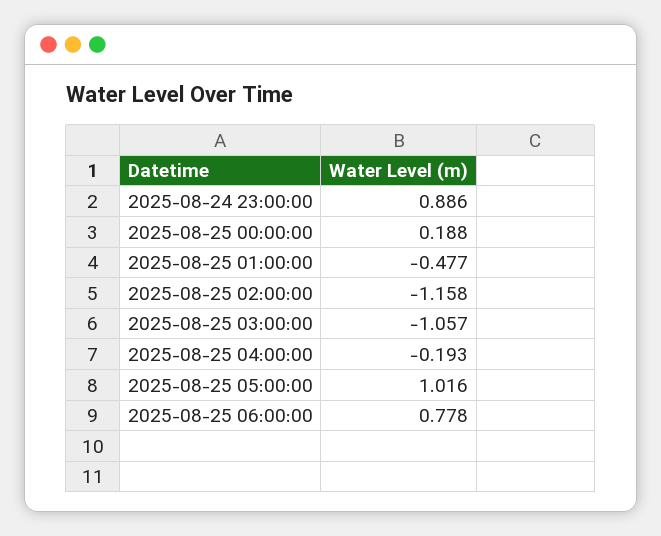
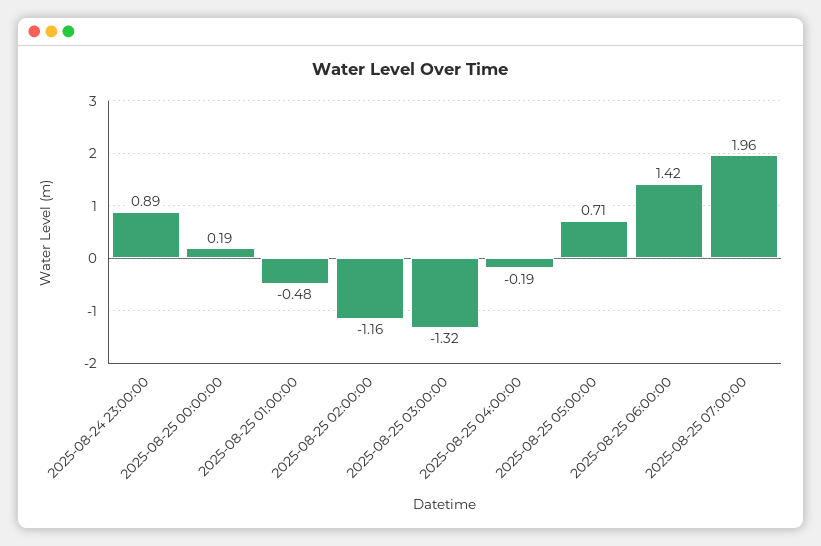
2025-08-25 03:00:00: -1.057 -> -1.32
2025-08-25 05:00:00: 1.016 -> 0.71
2025-08-25 06:00:00: 0.778 -> 1.42
2025-08-25 07:00:00: none -> 1.96

